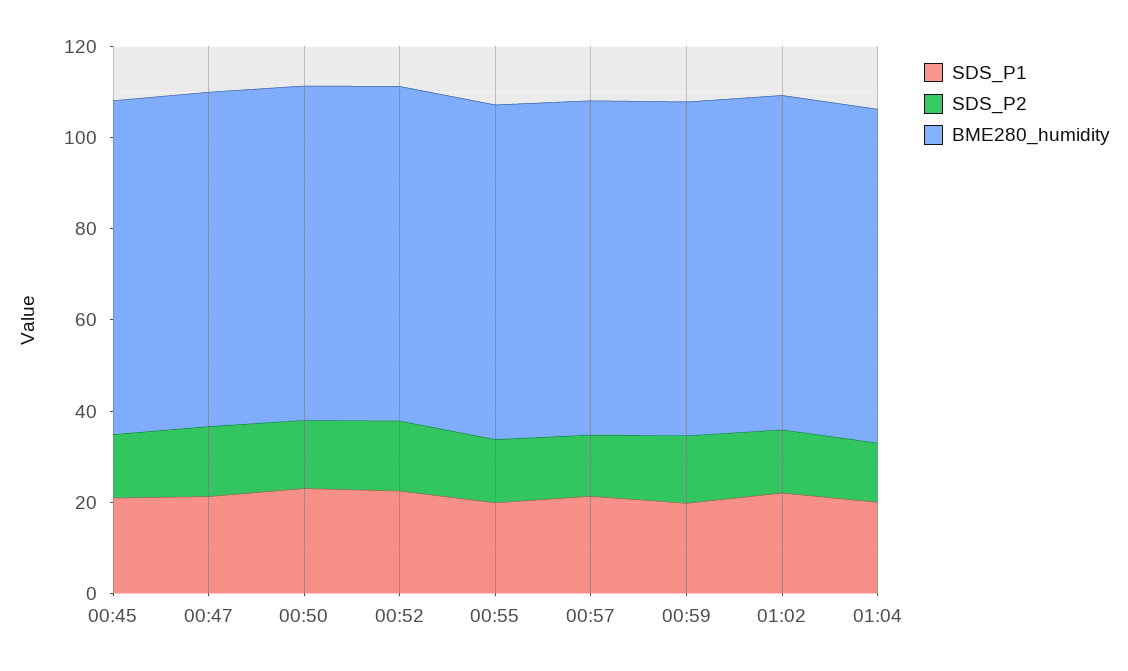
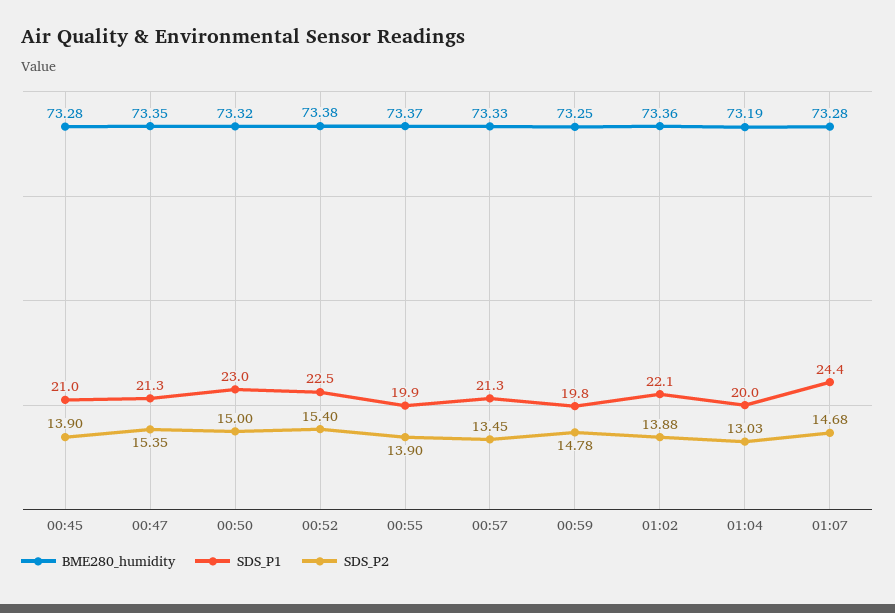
BME280_humidity, 01:07: none -> 73.28
SDS_P1, 01:07: none -> 24.4
SDS_P2, 01:07: none -> 14.68

